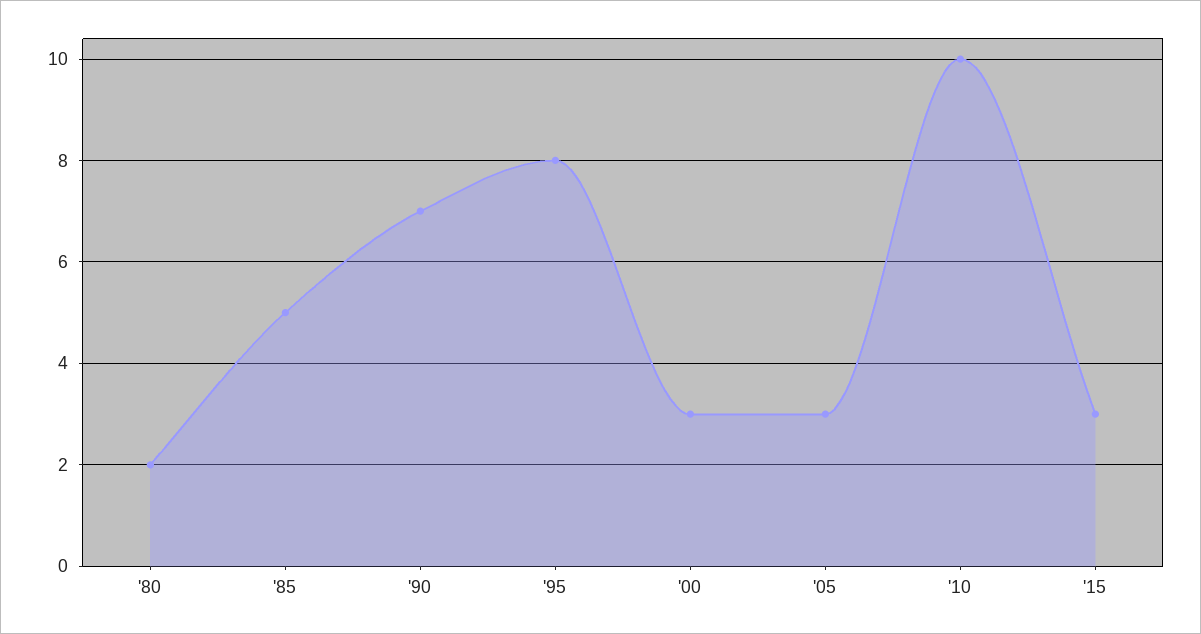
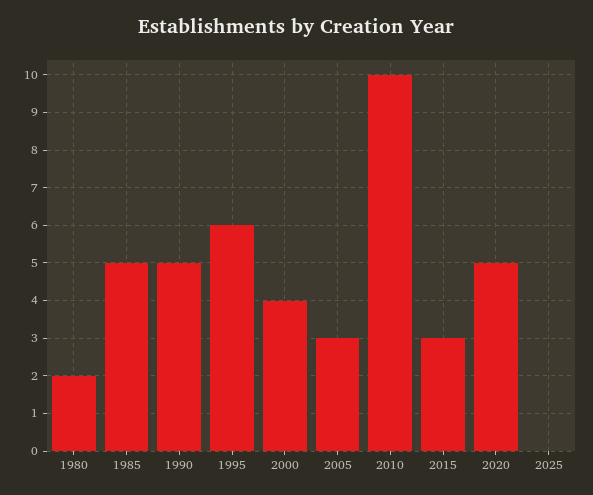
'90: 7 -> 5
'95: 8 -> 6
'00: 3 -> 4
2020: none -> 5
2025: none -> 0

